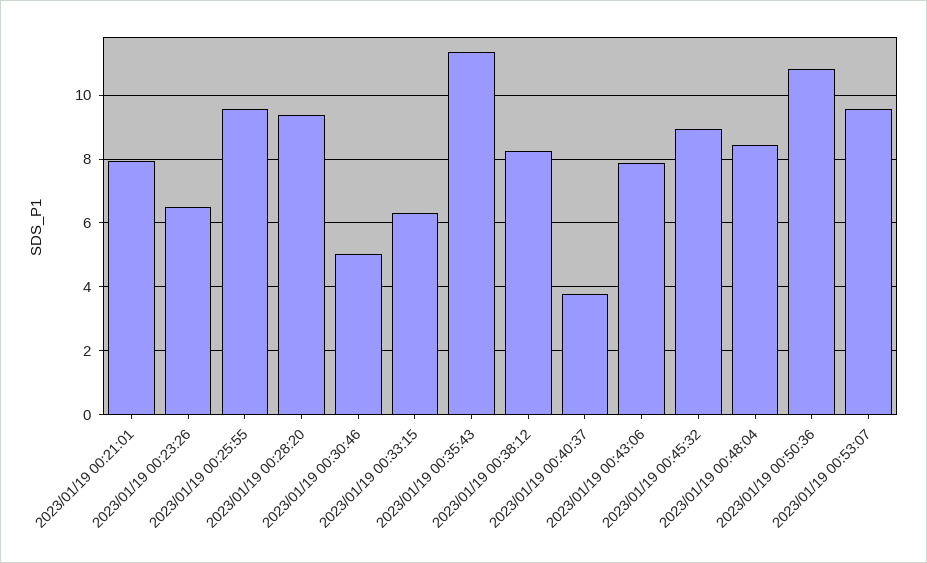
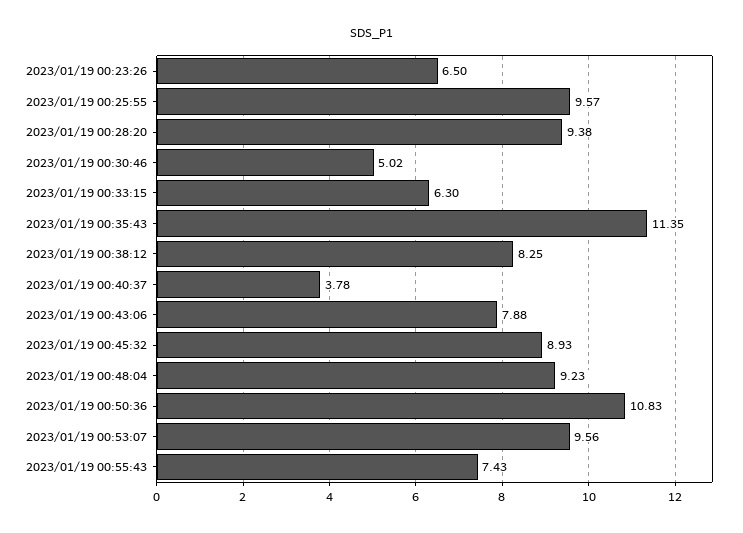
2023/01/19 00:21:01: 8 -> none
2023/01/19 00:48:04: 8.4 -> 9.23
2023/01/19 00:55:43: none -> 7.43

